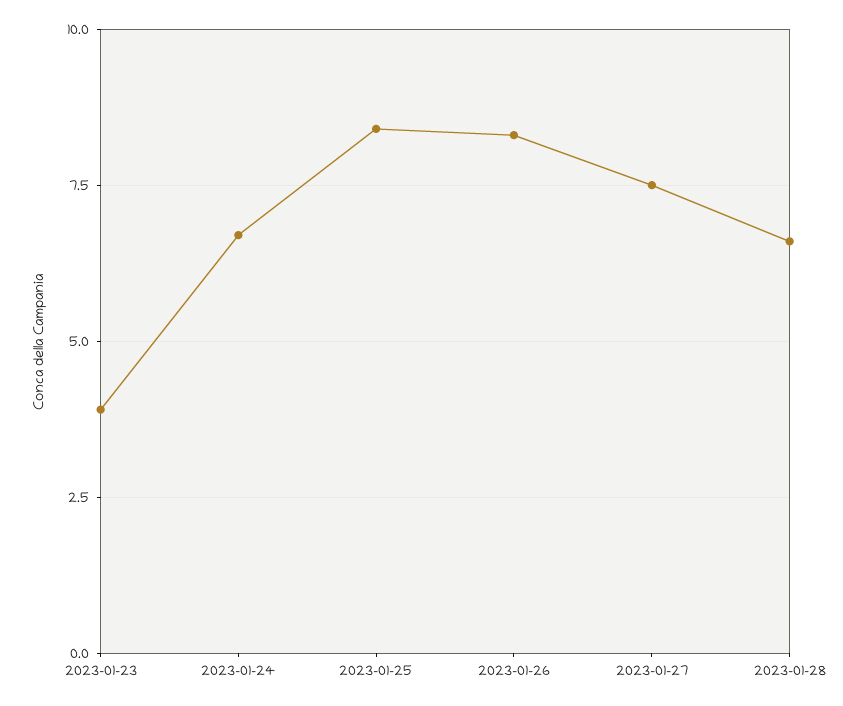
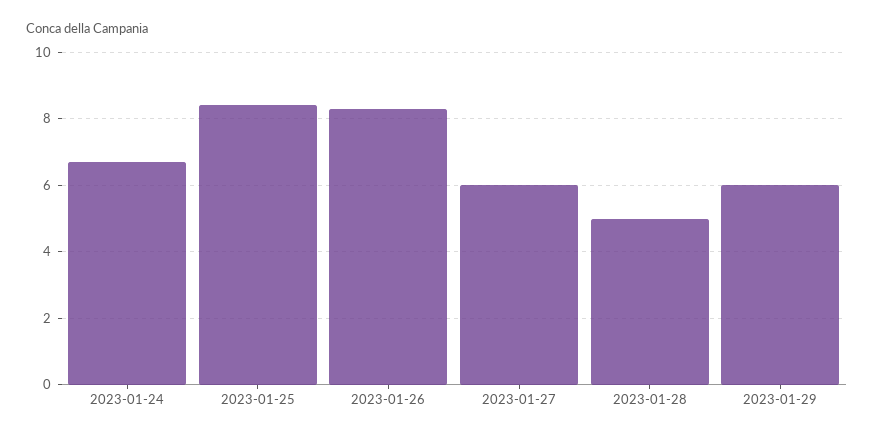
2023-01-23: 4 -> none
2023-01-27: 7.5 -> 6
2023-01-28: 6.5 -> 5
2023-01-29: none -> 6

